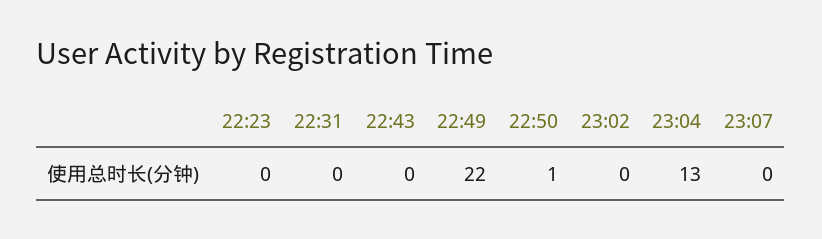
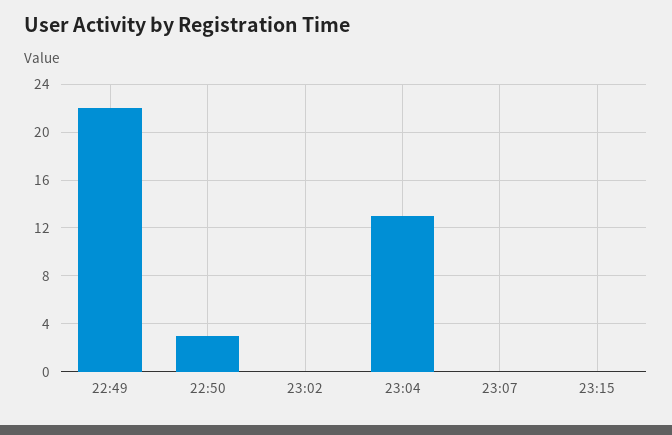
22:23: 0 -> none
22:31: 0 -> none
22:43: 0 -> none
22:50: 1 -> 3
23:15: none -> 0

